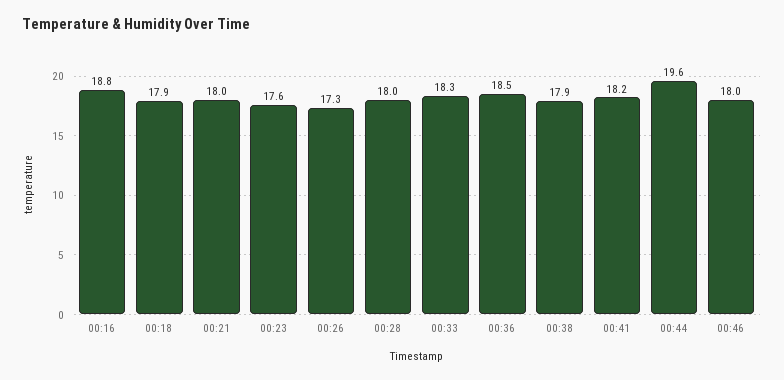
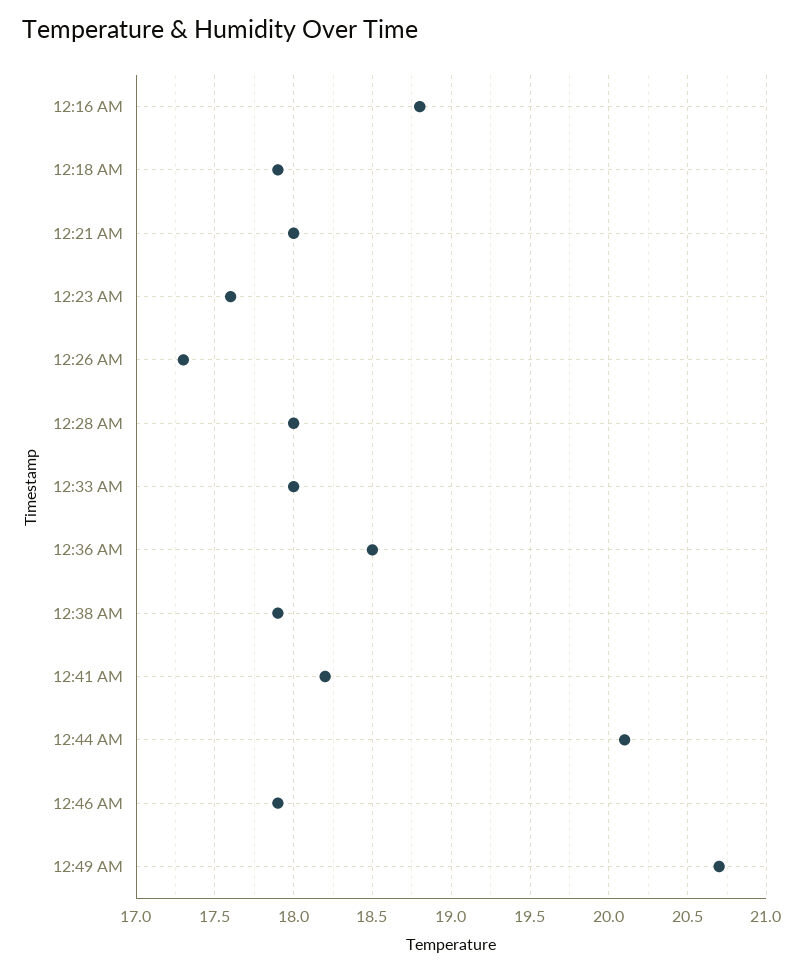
00:33: 18.3 -> 18
00:44: 19.6 -> 20.1
00:46: 18 -> 17.9
12:49 AM: none -> 20.7

